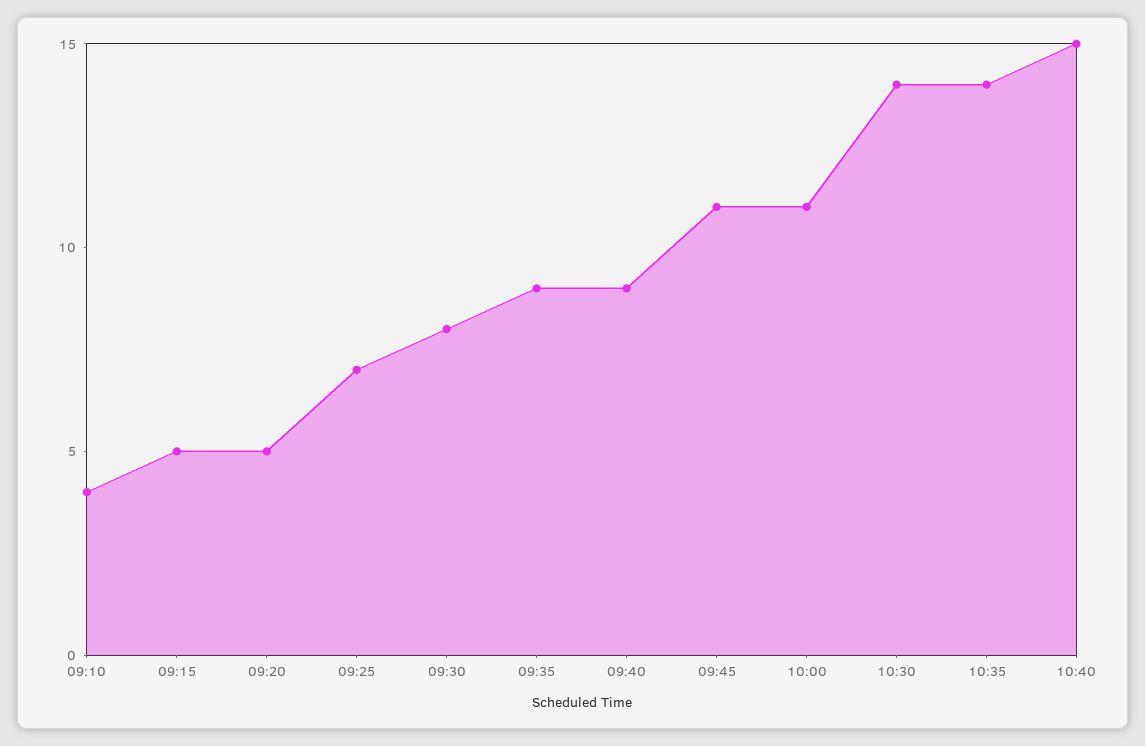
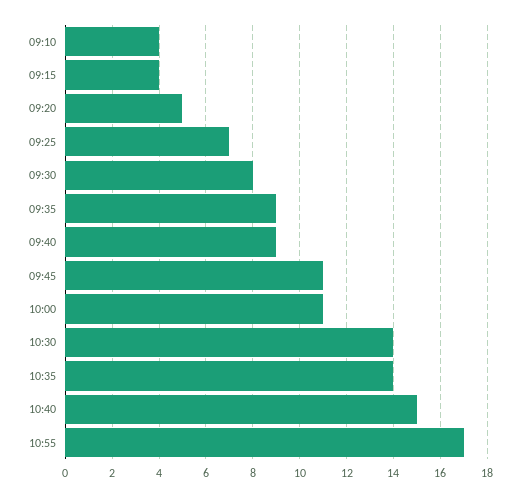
09:15: 5 -> 4
10:55: none -> 17

